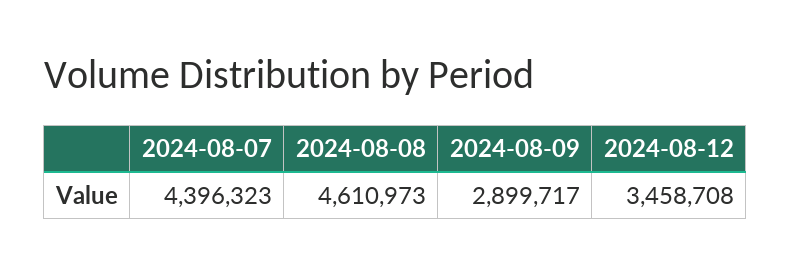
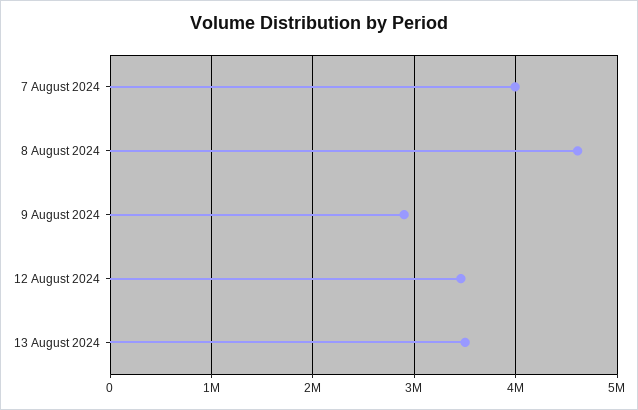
2024-08-07: 4396323 -> 4000000
13 August 2024: none -> 3500000

